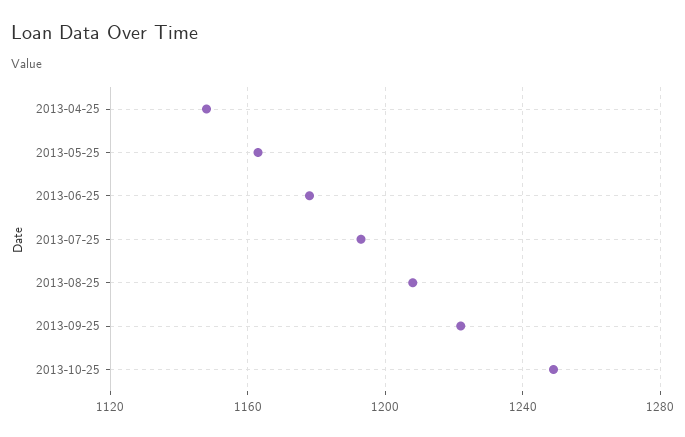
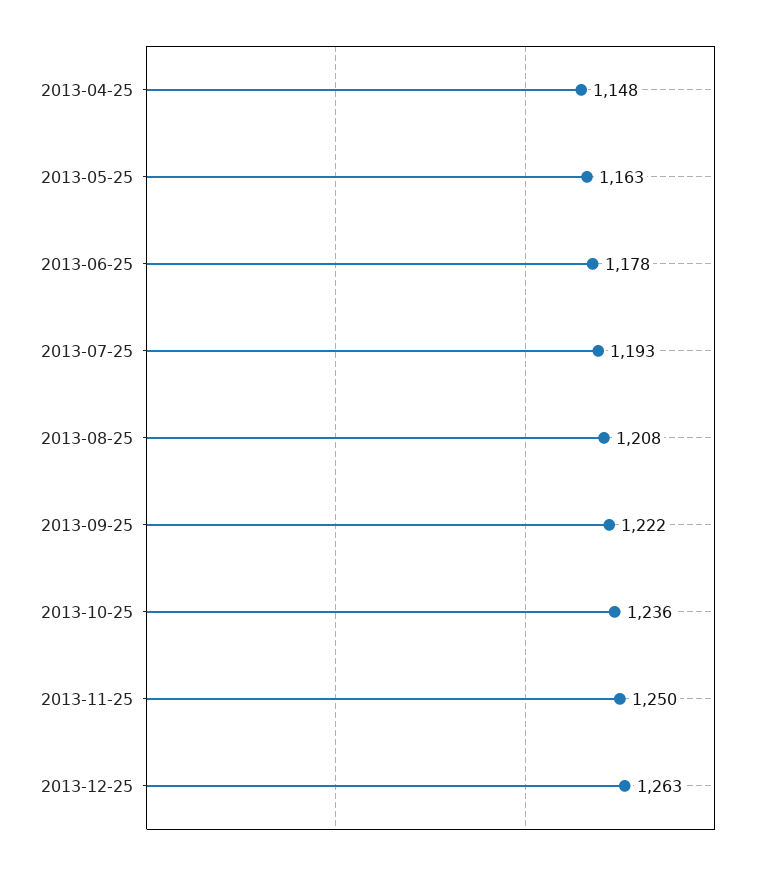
2013-10-25: 1250 -> 1236
2013-11-25: none -> 1250
2013-12-25: none -> 1263

